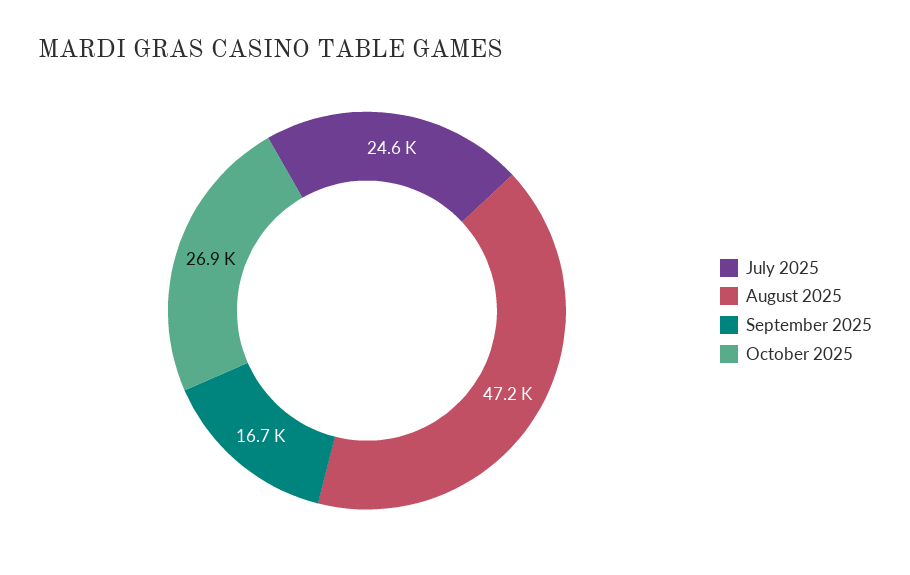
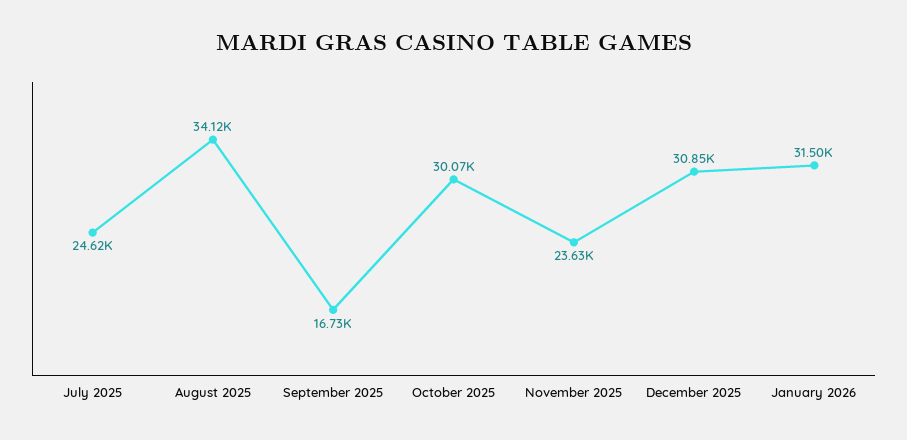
August 2025: 47200 -> 34120
October 2025: 26900 -> 30070
November 2025: none -> 23630
December 2025: none -> 30850
January 2026: none -> 31500

